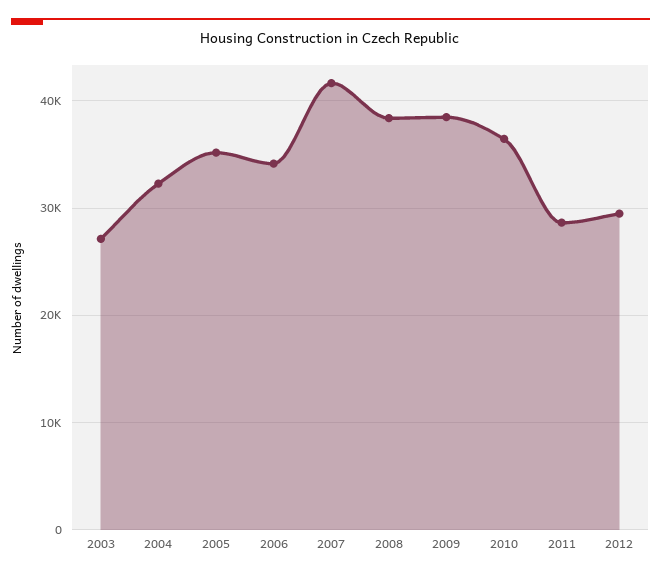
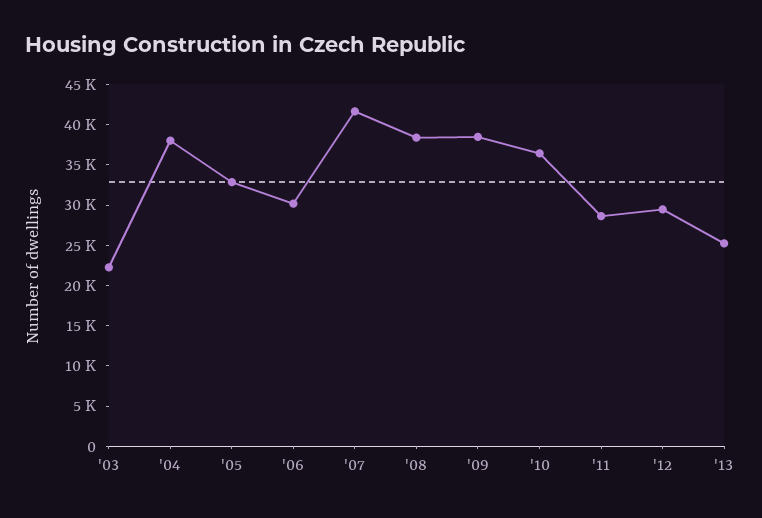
2003: 27000 -> 22000
2004: 32000 -> 38000
2005: 35000 -> 33000
2006: 34000 -> 30000
'13: none -> 25000

